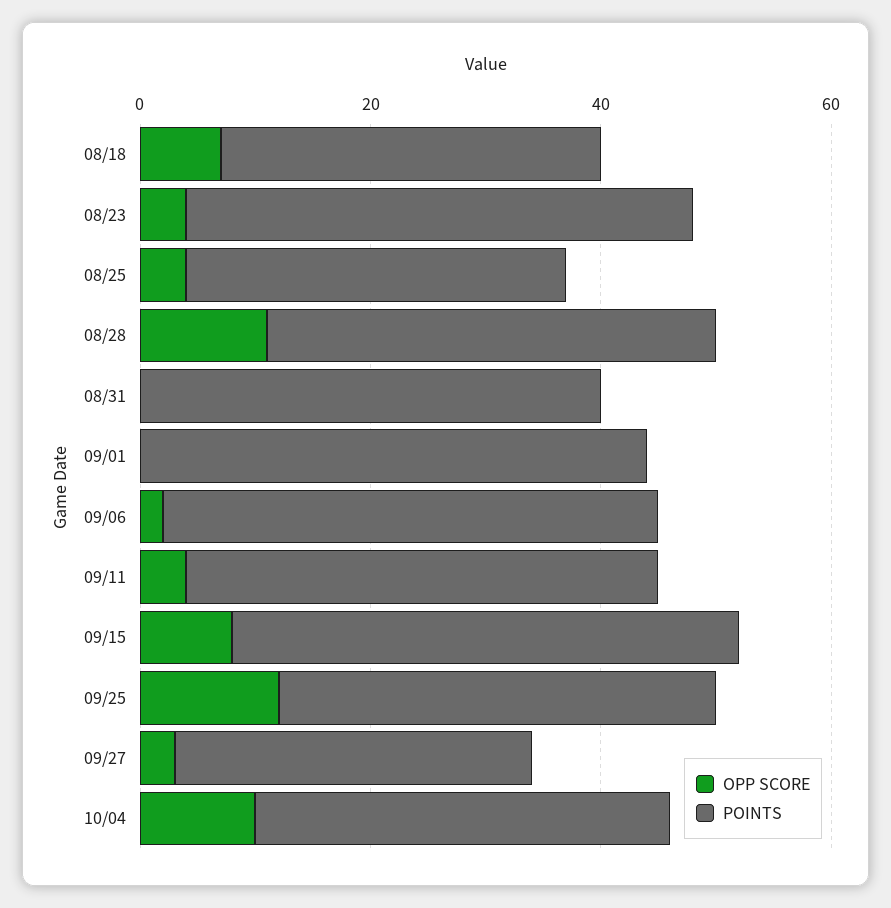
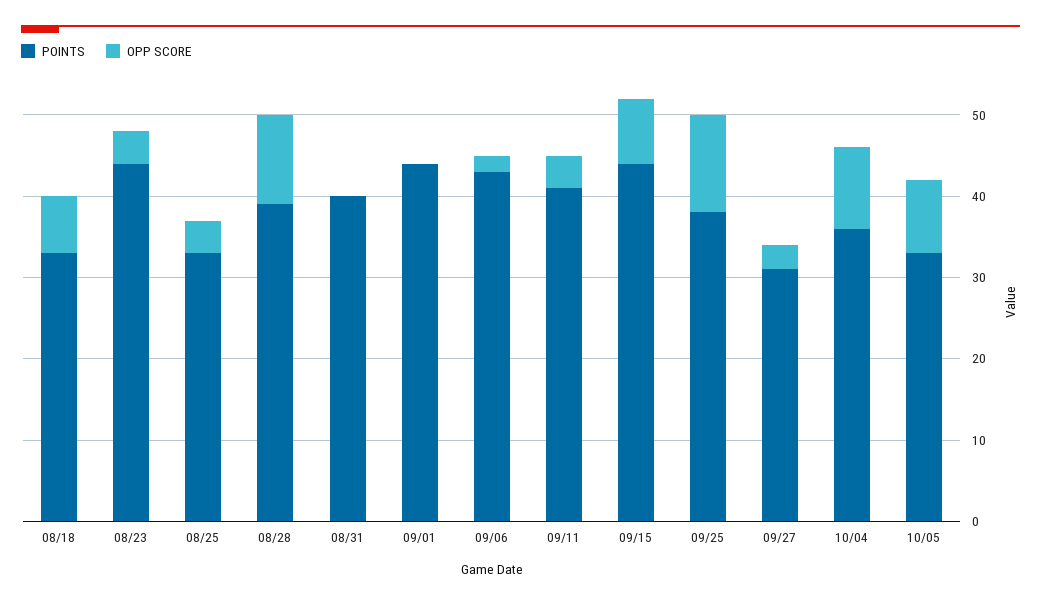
POINTS, 10/05: none -> 33
OPP SCORE, 10/05: none -> 9

